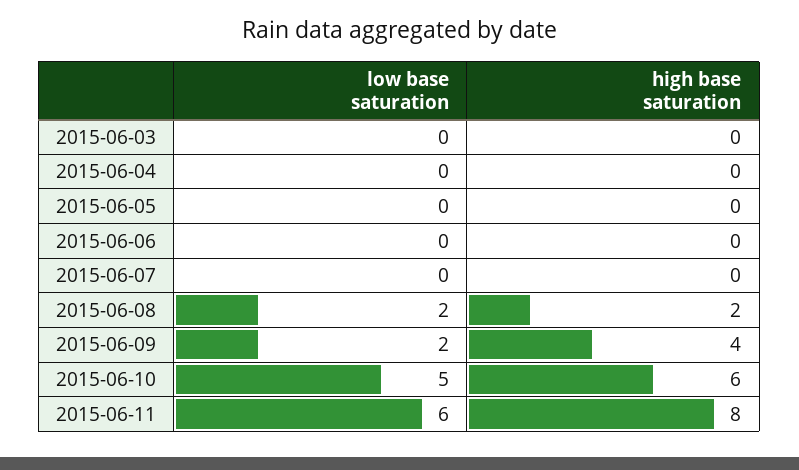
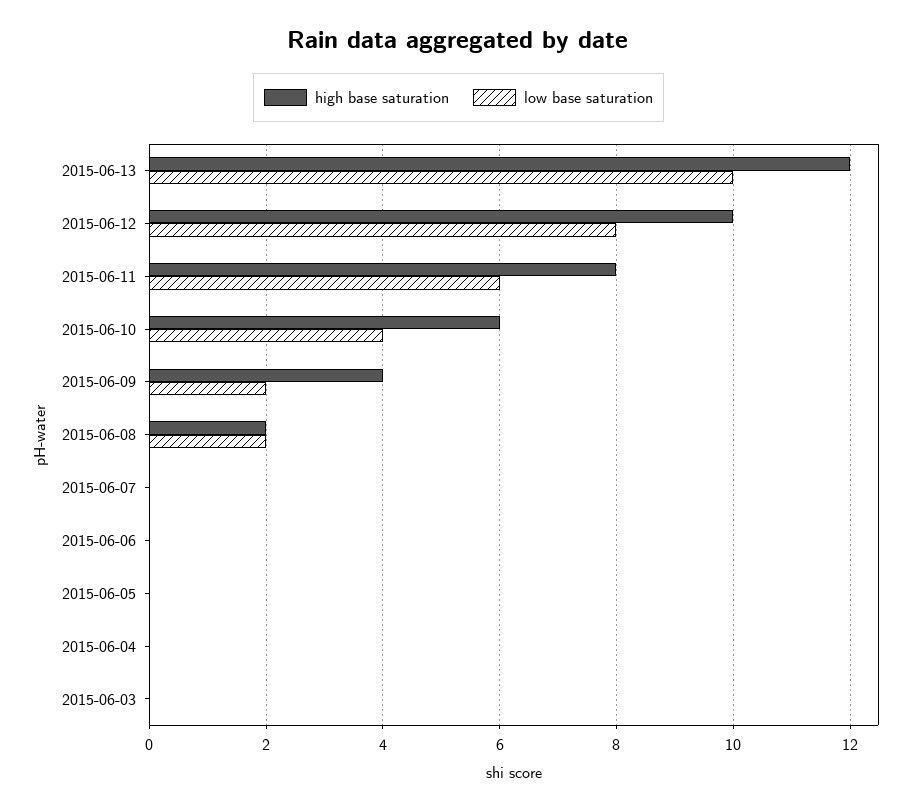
low base saturation, 2015-06-10: 5 -> 4
high base saturation, 2015-06-13: none -> 12
low base saturation, 2015-06-13: none -> 10
high base saturation, 2015-06-12: none -> 10
low base saturation, 2015-06-12: none -> 8

